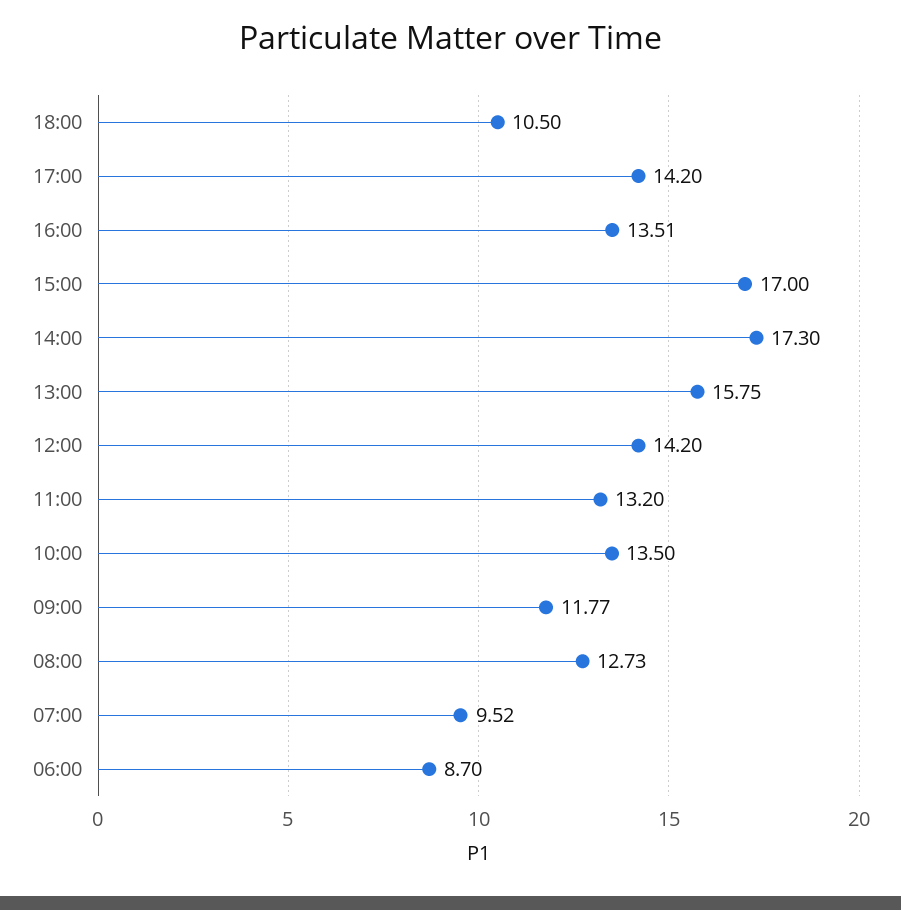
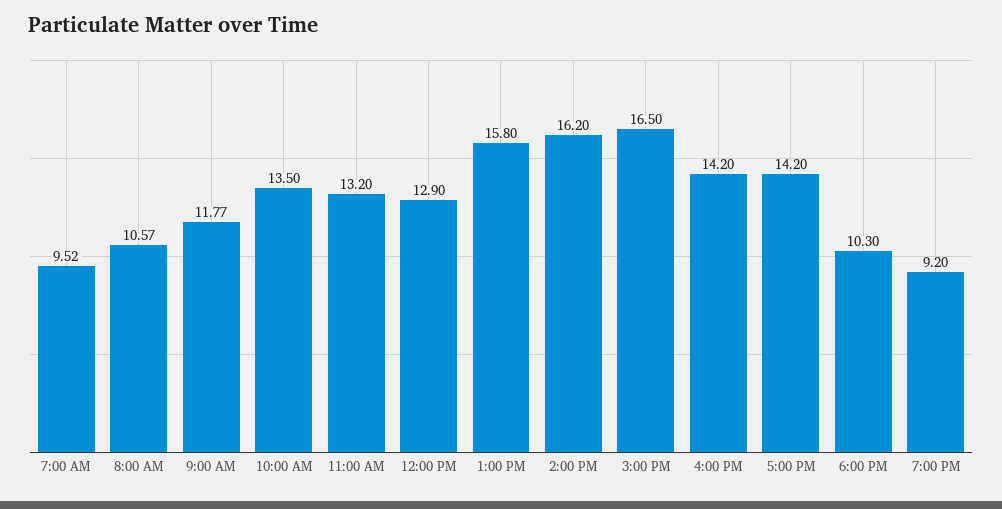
18:00: 10.5 -> 10.3
16:00: 13.51 -> 14.2
15:00: 17 -> 16.5
14:00: 17.3 -> 16.2
13:00: 15.75 -> 15.8
12:00: 14.2 -> 12.9
08:00: 12.73 -> 10.57
06:00: 8.7 -> none
7:00 PM: none -> 9.2

